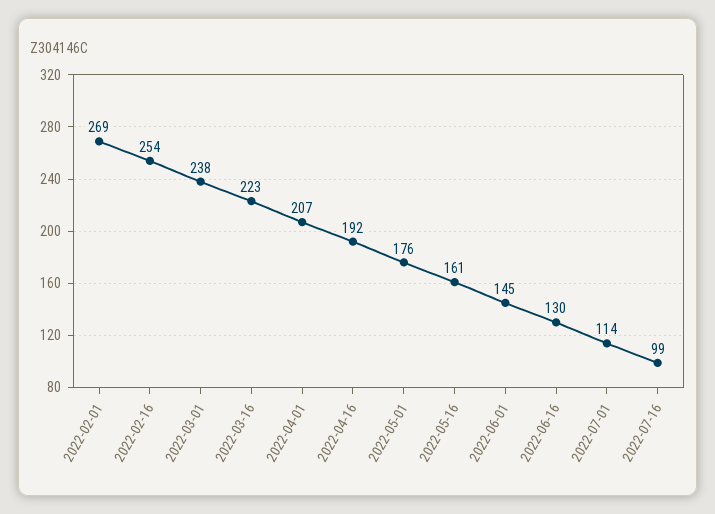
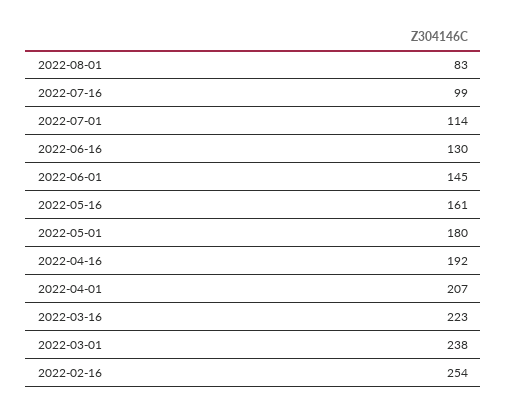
2022-02-01: 269 -> none
2022-05-01: 176 -> 180
2022-08-01: none -> 83

